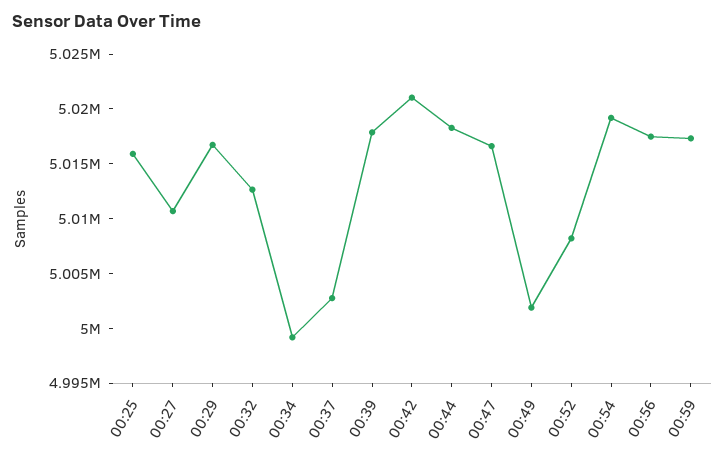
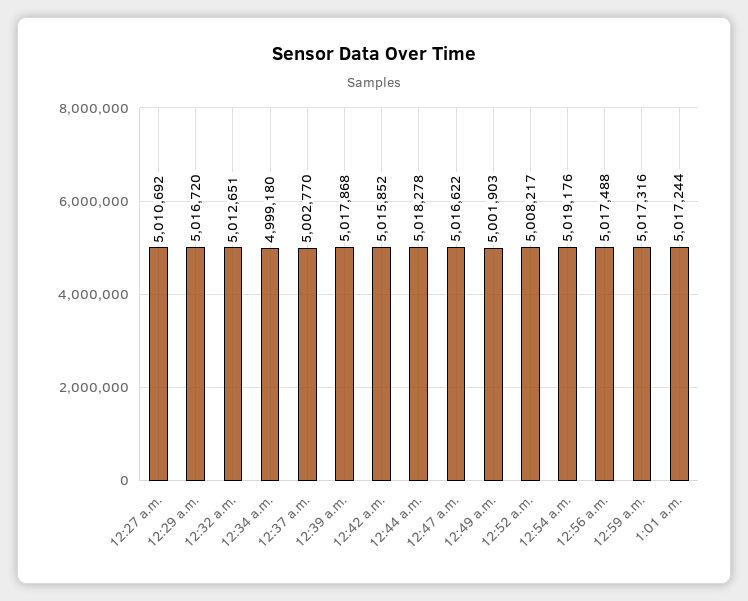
00:25: 5016000 -> none
00:42: 5021000 -> 5015852
1:01 a.m.: none -> 5017244

